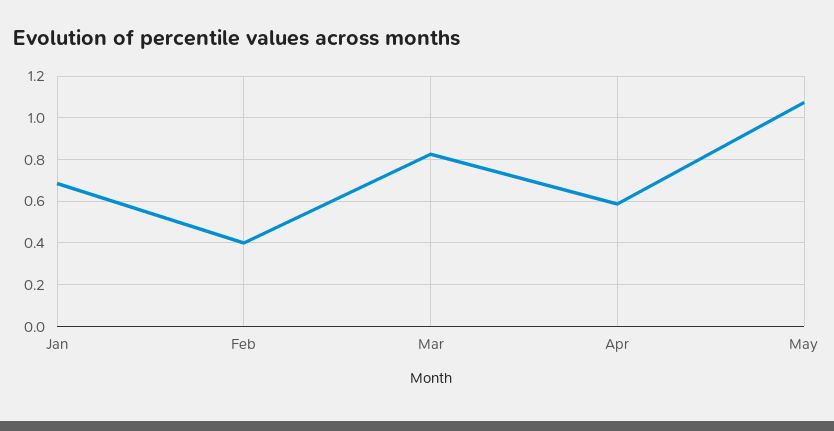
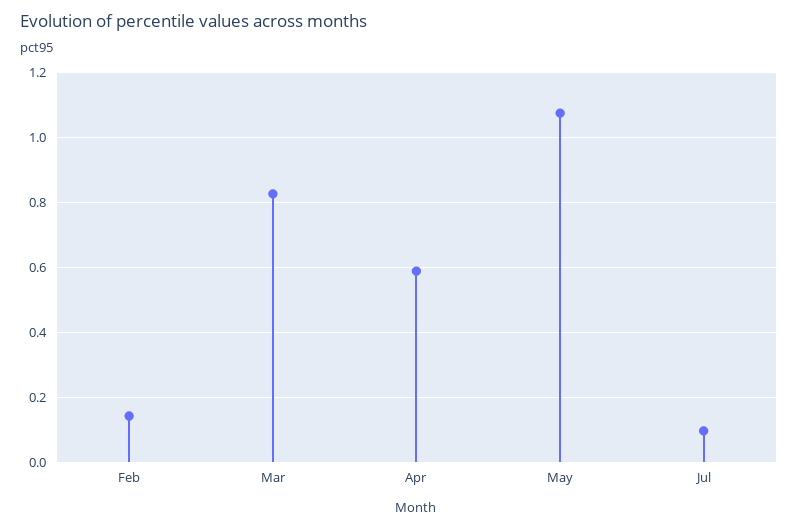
Jan: 0.7 -> none
Feb: 0.4 -> 0.14
Jul: none -> 0.1

